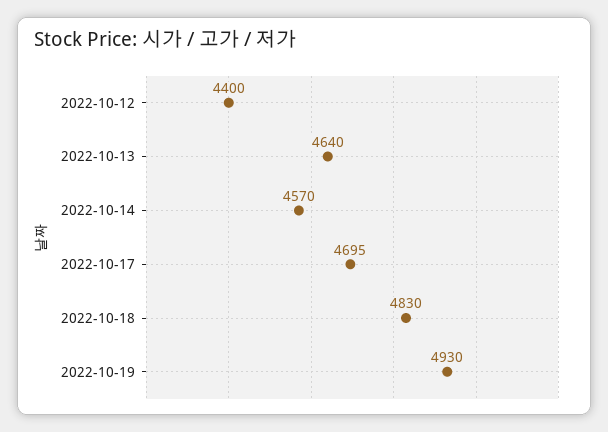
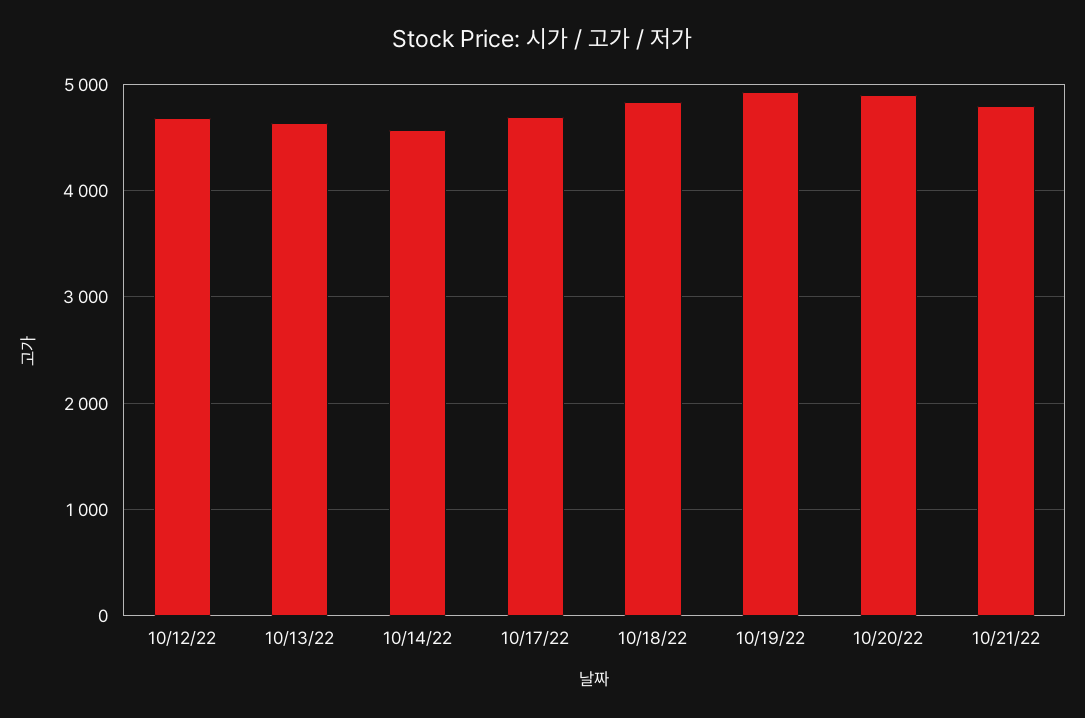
2022-10-12: 4400 -> 4700
10/20/22: none -> 4900
10/21/22: none -> 4800

